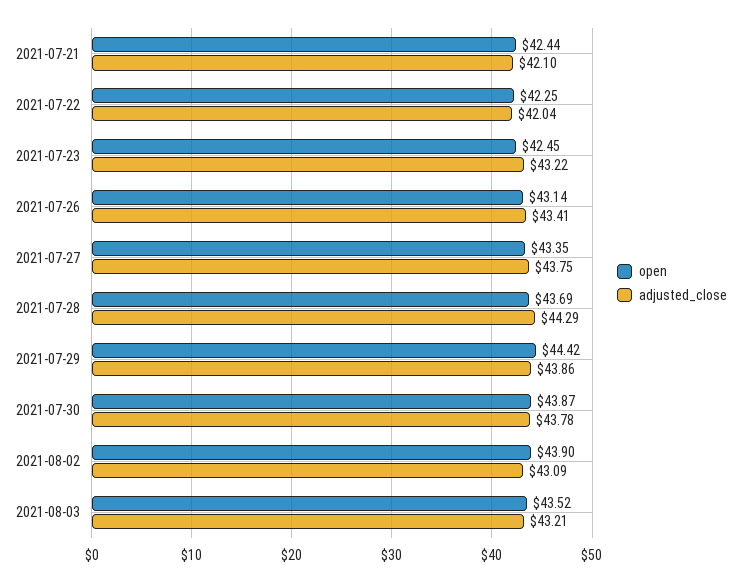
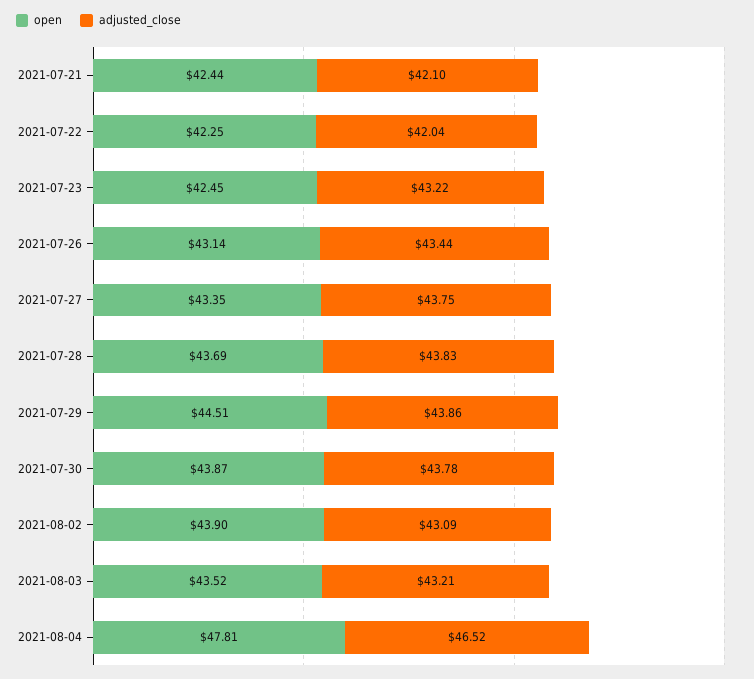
adjusted_close, 2021-07-26: 43.41 -> 43.44
adjusted_close, 2021-07-28: 44.29 -> 43.83
open, 2021-07-29: 44.42 -> 44.51
open, 2021-08-04: none -> 47.81
adjusted_close, 2021-08-04: none -> 46.52

